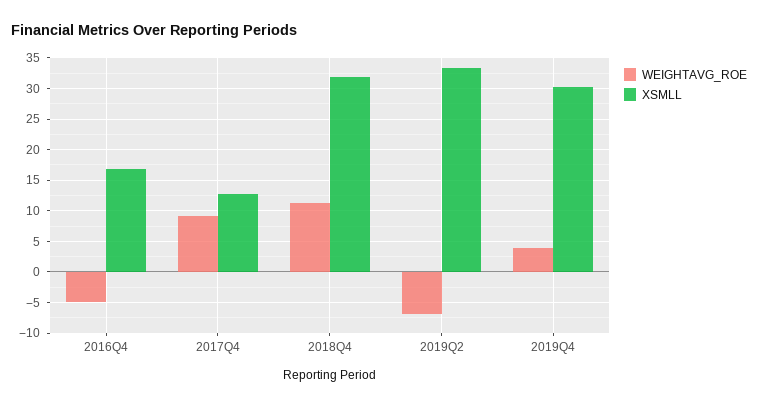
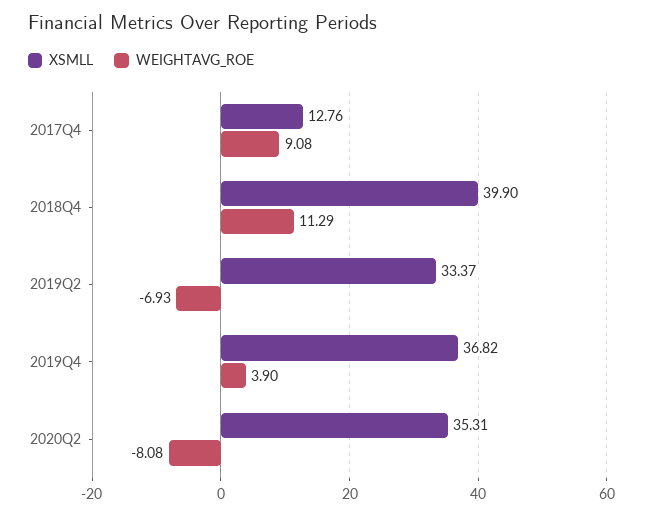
WEIGHTAVG_ROE, 2016Q4: -5 -> none
XSMLL, 2016Q4: 17 -> none
XSMLL, 2018Q4: 32 -> 39.9
XSMLL, 2019Q4: 30 -> 36.82
XSMLL, 2020Q2: none -> 35.31
WEIGHTAVG_ROE, 2020Q2: none -> -8.08

